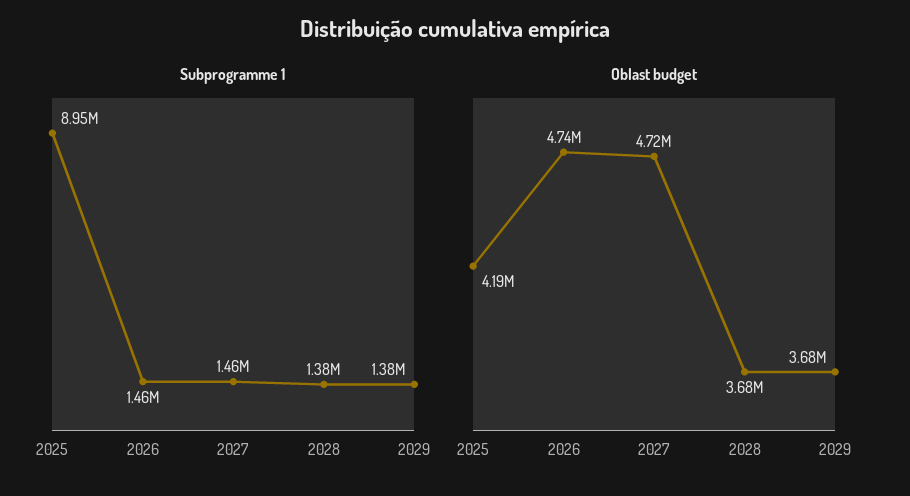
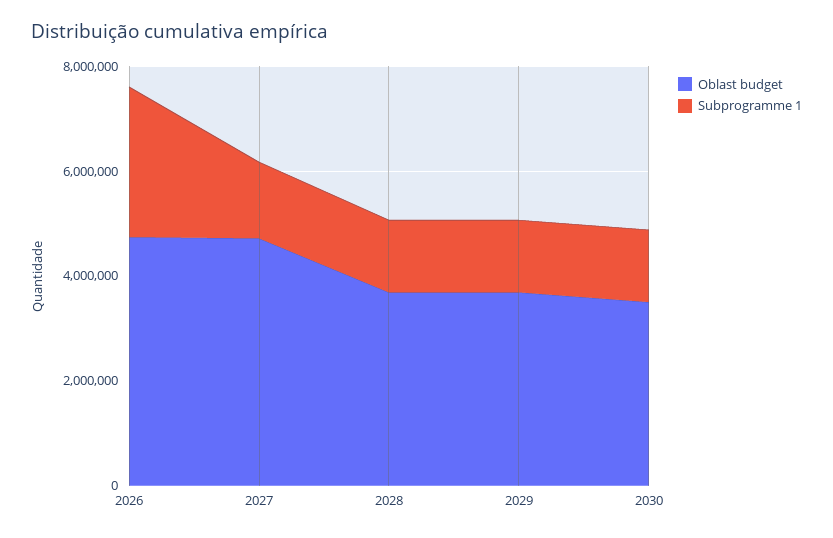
Subprogramme 1, 2025: 8950000 -> none
Subprogramme 1, 2026: 1460000 -> 3000000
Oblast budget, 2025: 4190000 -> none
Oblast budget, 2030: none -> 3500000
Subprogramme 1, 2030: none -> 1500000

